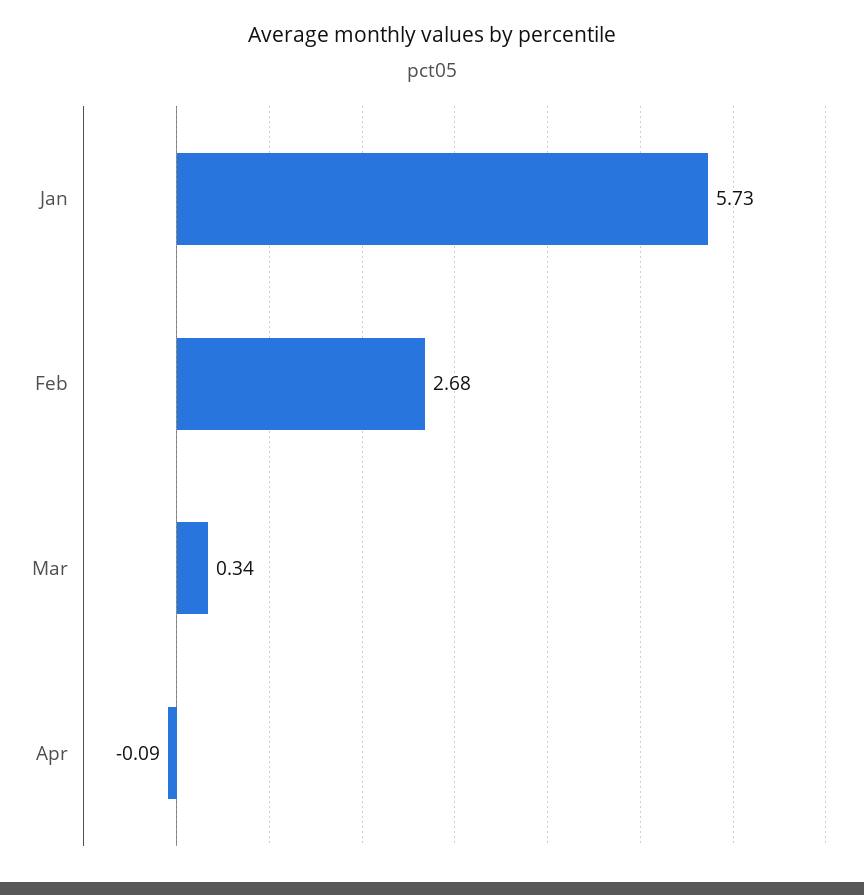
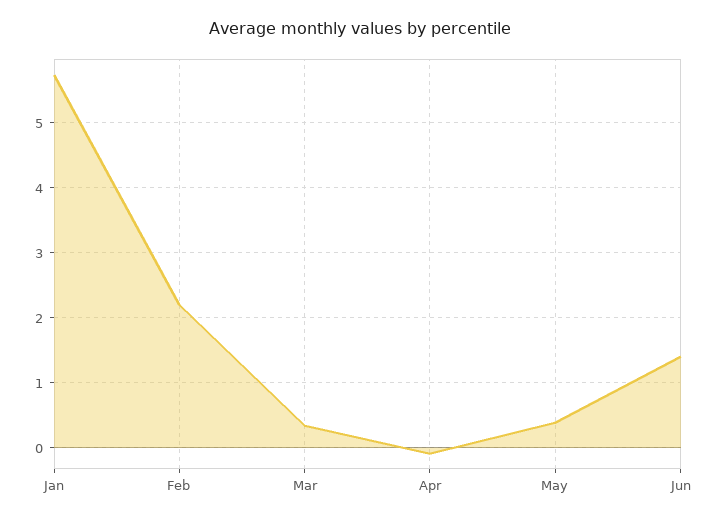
Feb: 2.68 -> 2.2
May: none -> 0.4
Jun: none -> 1.4

